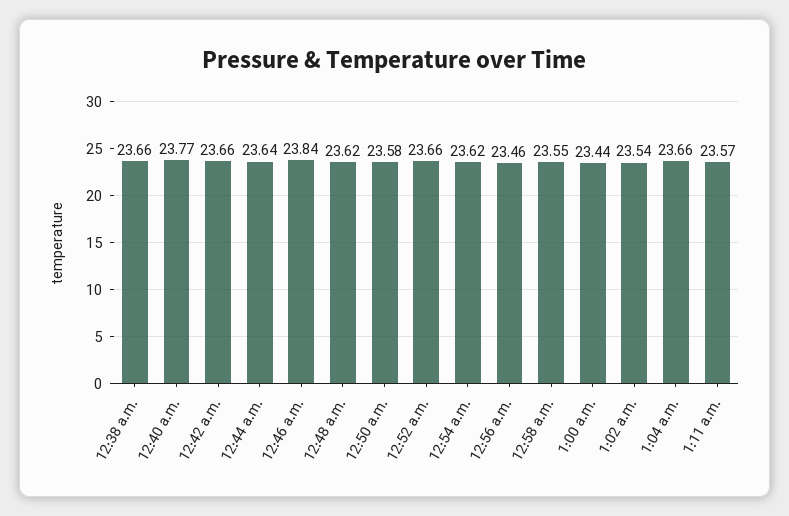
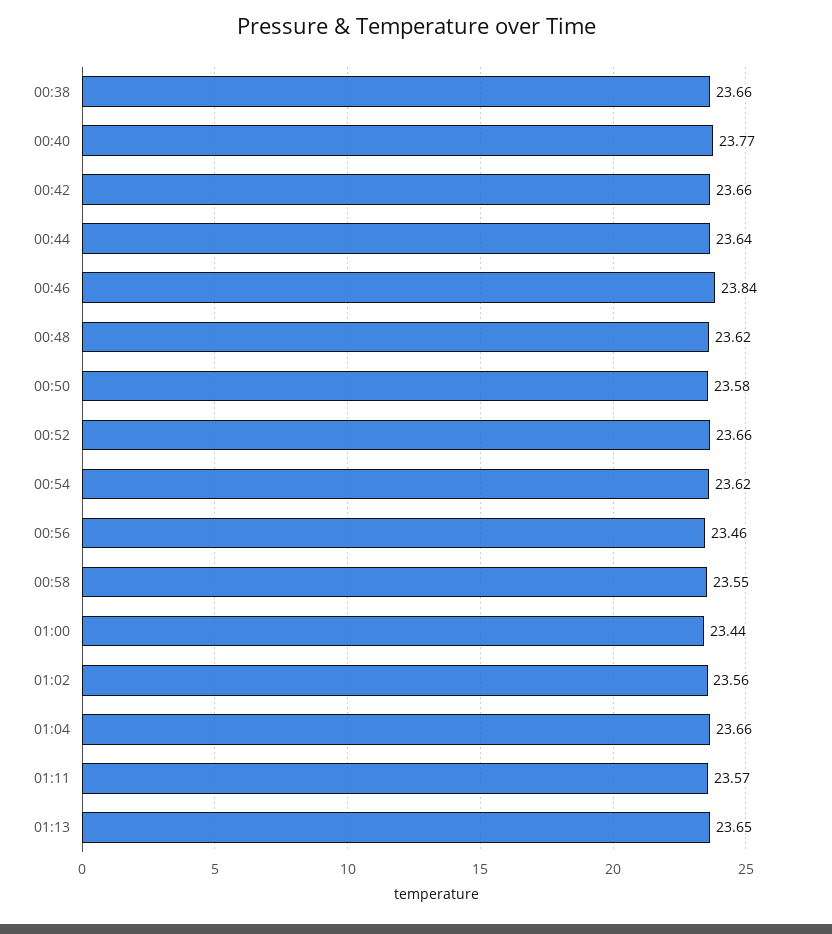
1:02 a.m.: 23.54 -> 23.56
01:13: none -> 23.65

